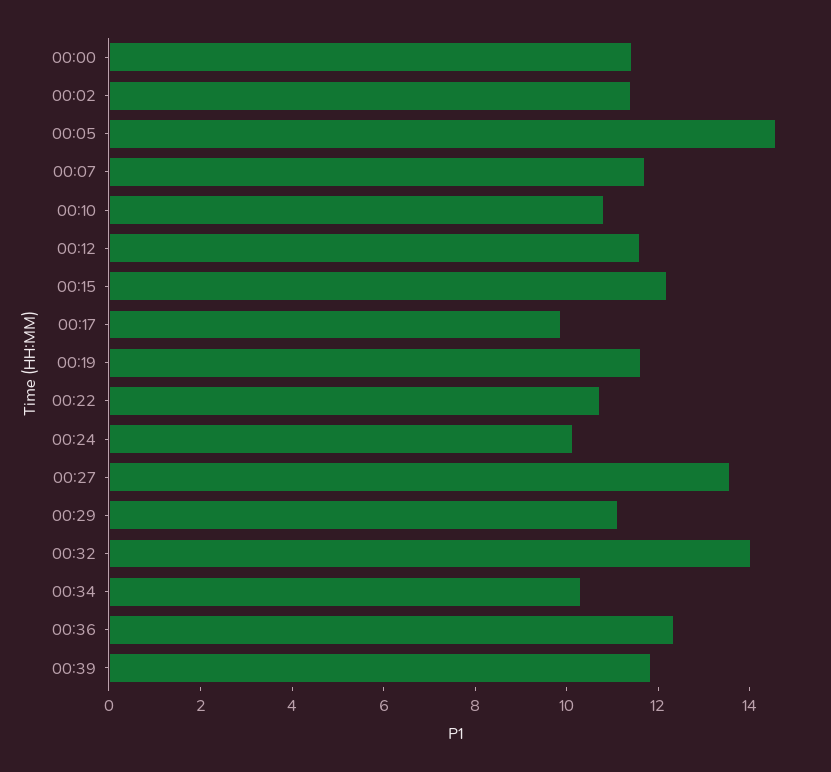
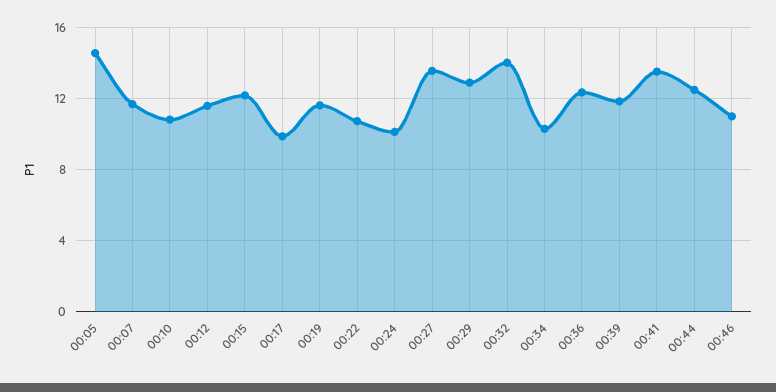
00:00: 11.5 -> none
00:02: 11.5 -> none
00:29: 11 -> 13
00:41: none -> 13.5
00:44: none -> 12.5
00:46: none -> 11

